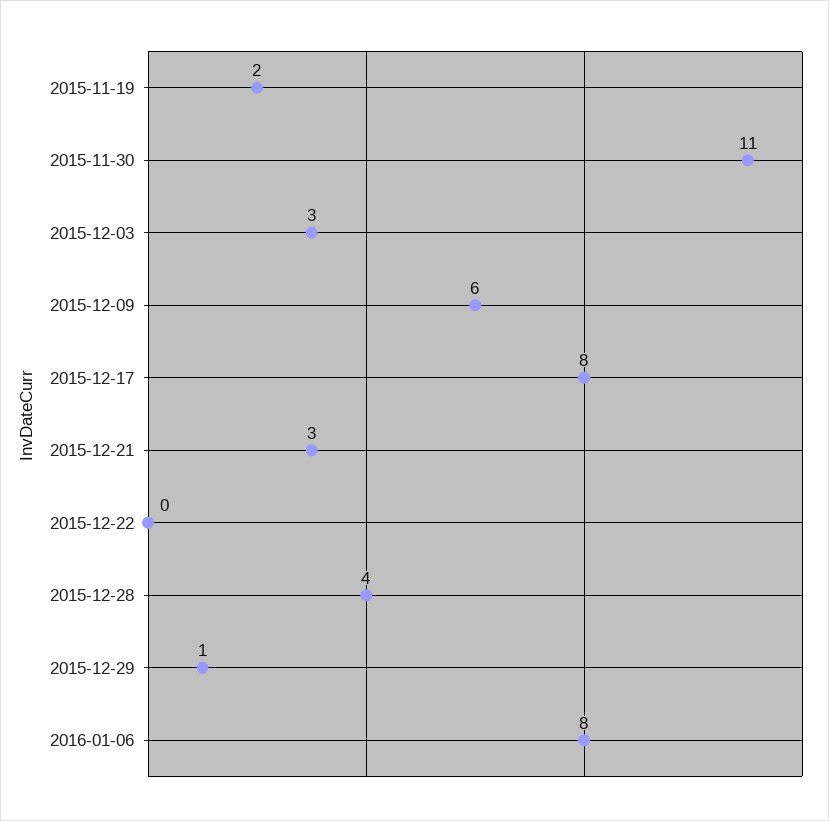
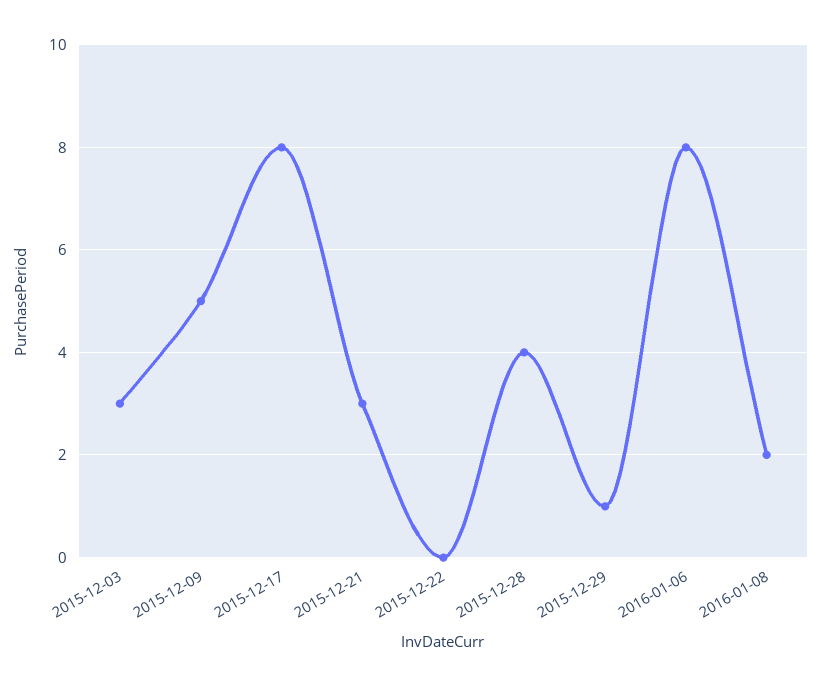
2015-11-19: 2 -> none
2015-11-30: 11 -> none
2015-12-09: 6 -> 5
2016-01-08: none -> 2

